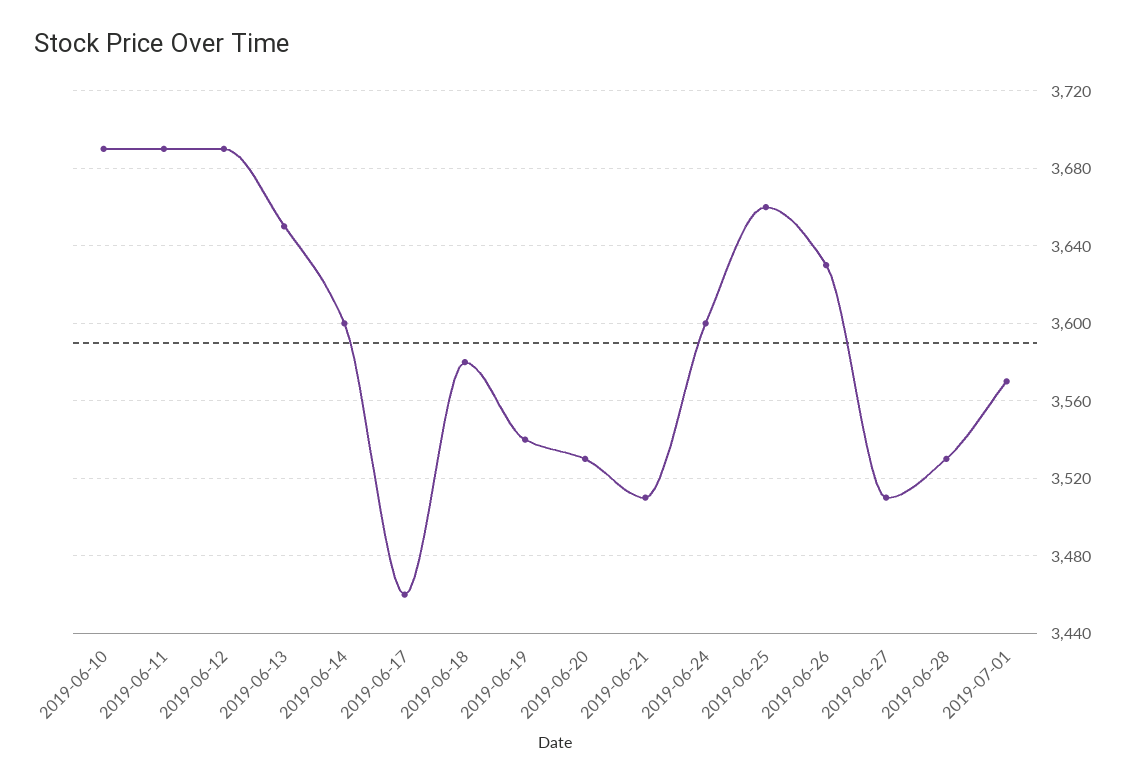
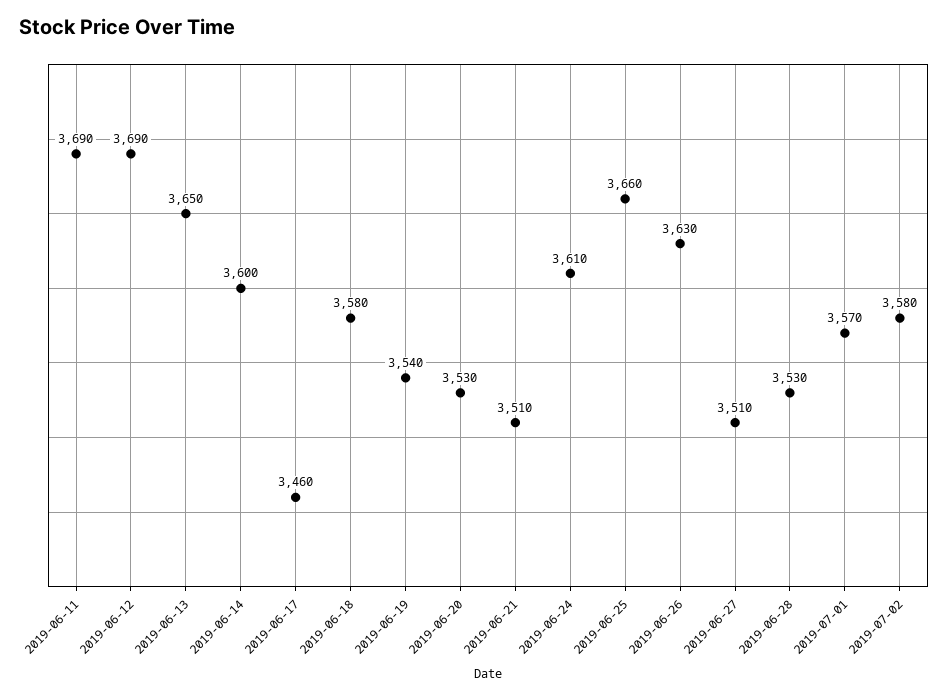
2019-06-10: 3690 -> none
2019-06-24: 3600 -> 3610
2019-07-02: none -> 3580

